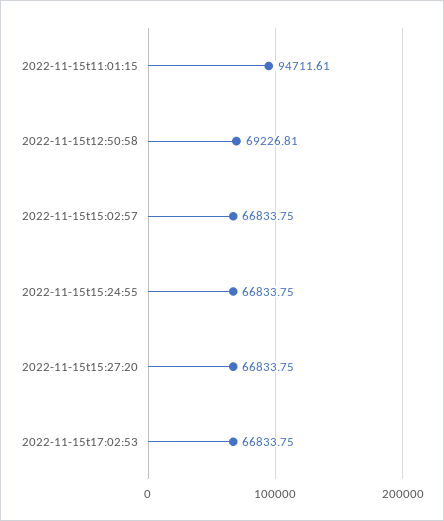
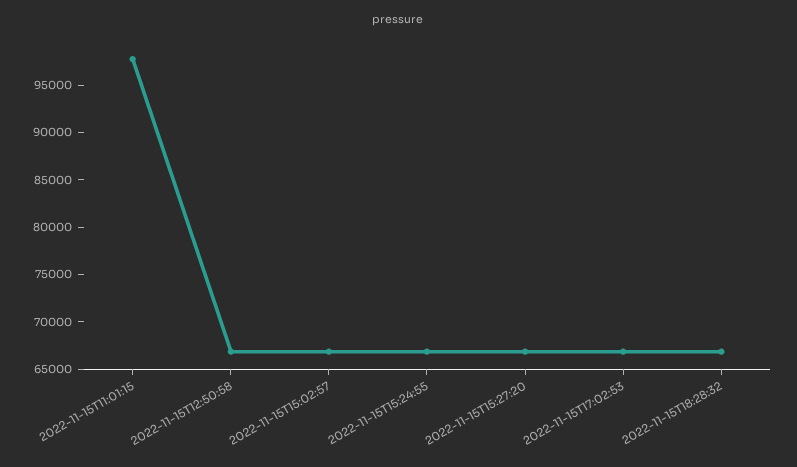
2022-11-15t11:01:15: 94711.61 -> 98000
2022-11-15t12:50:58: 69226.81 -> 67000
2022-11-15T18:28:32: none -> 67000

